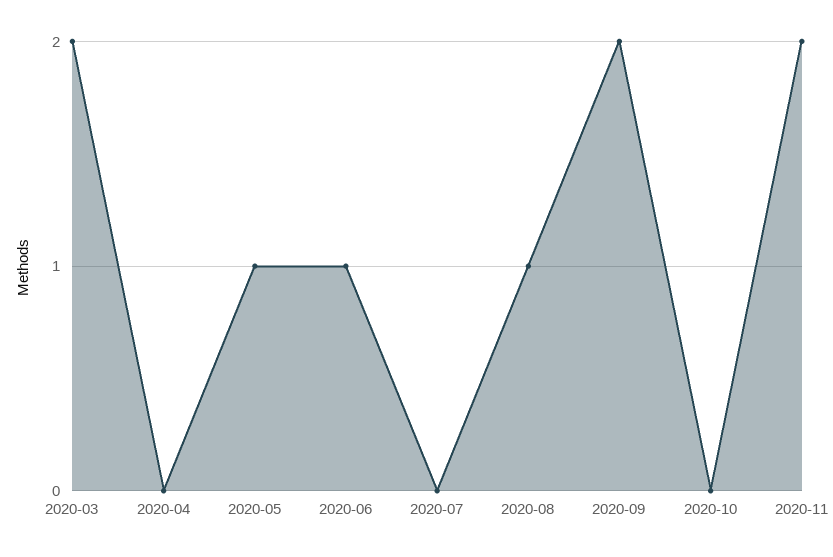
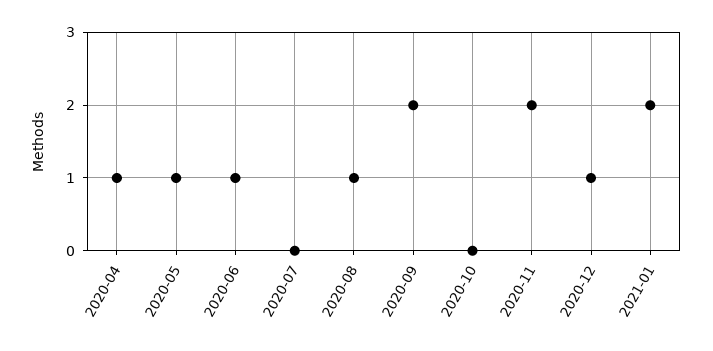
2020-03: 2 -> none
2020-04: 0 -> 1
2020-12: none -> 1
2021-01: none -> 2

